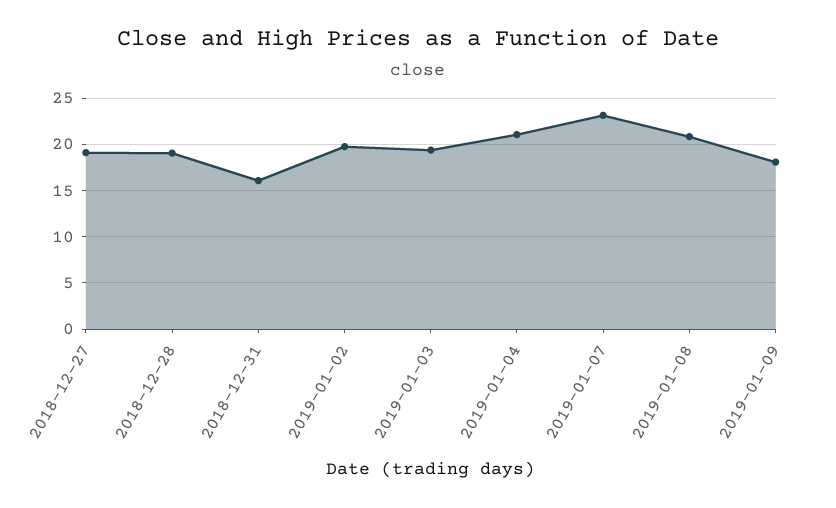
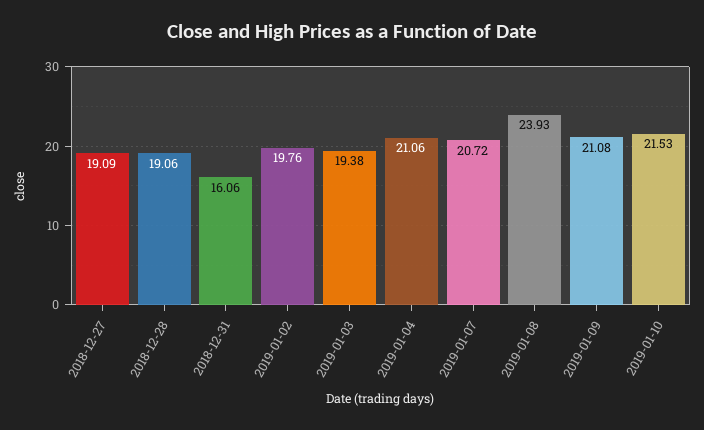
2019-01-07: 23 -> 20.72
2019-01-08: 21 -> 23.93
2019-01-09: 18 -> 21.08
2019-01-10: none -> 21.53

